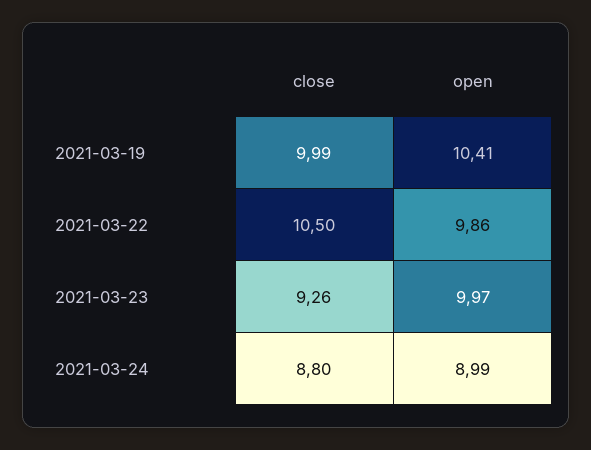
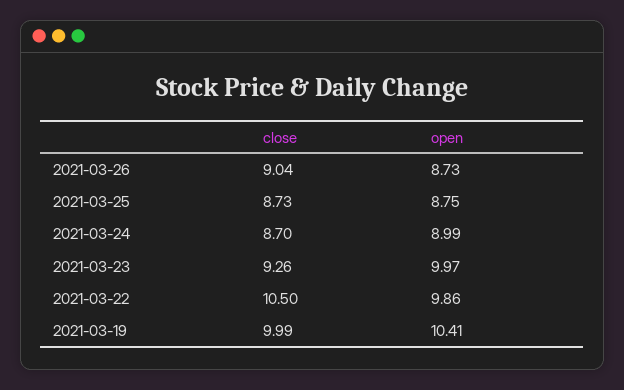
close, 2021-03-24: 8.8 -> 8.7
close, 2021-03-26: none -> 9.04
open, 2021-03-26: none -> 8.73
close, 2021-03-25: none -> 8.73
open, 2021-03-25: none -> 8.75

